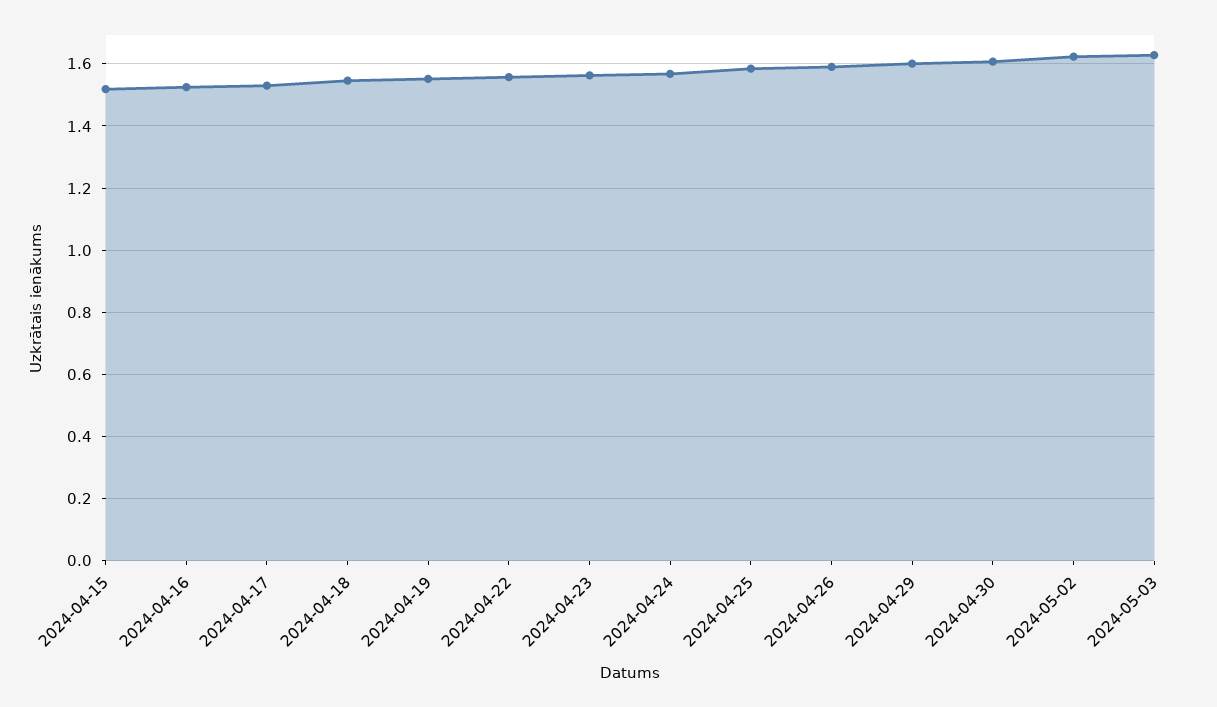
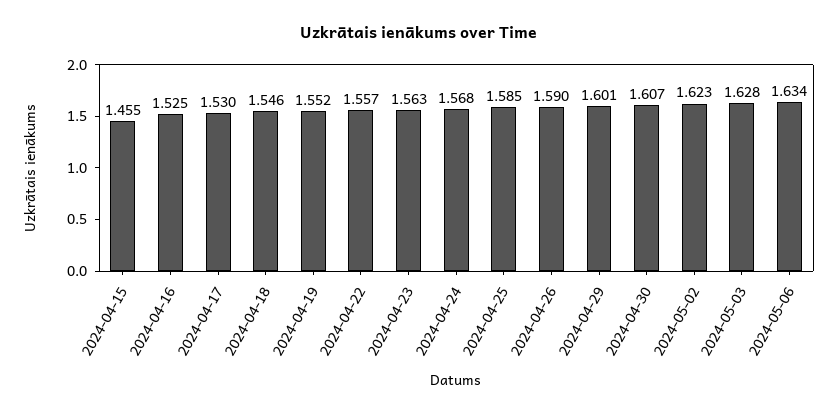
2024-04-15: 1.52 -> 1.455
2024-05-06: none -> 1.634

